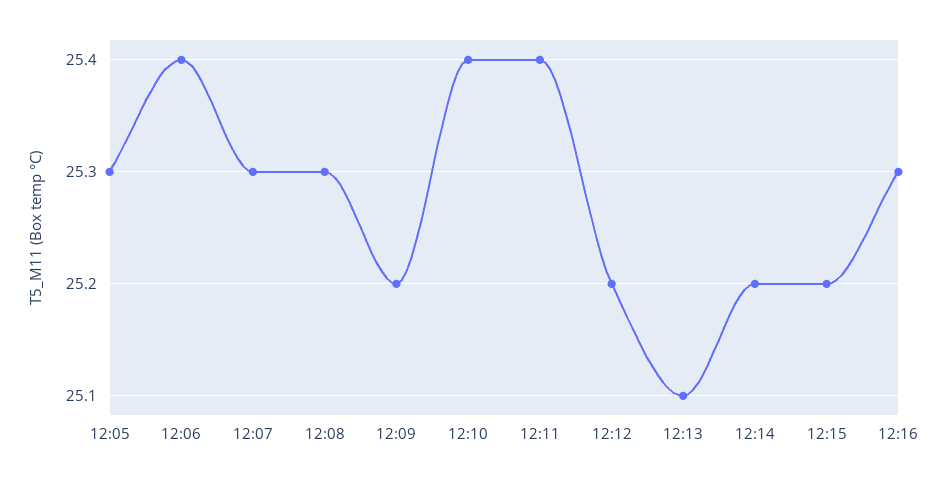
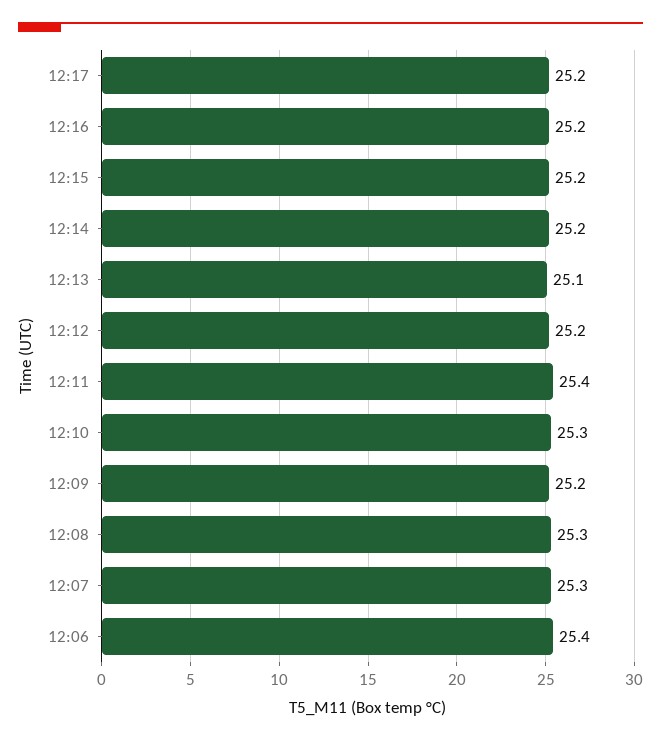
12:05: 25.3 -> none
12:10: 25.4 -> 25.3
12:16: 25.3 -> 25.2
12:17: none -> 25.2

